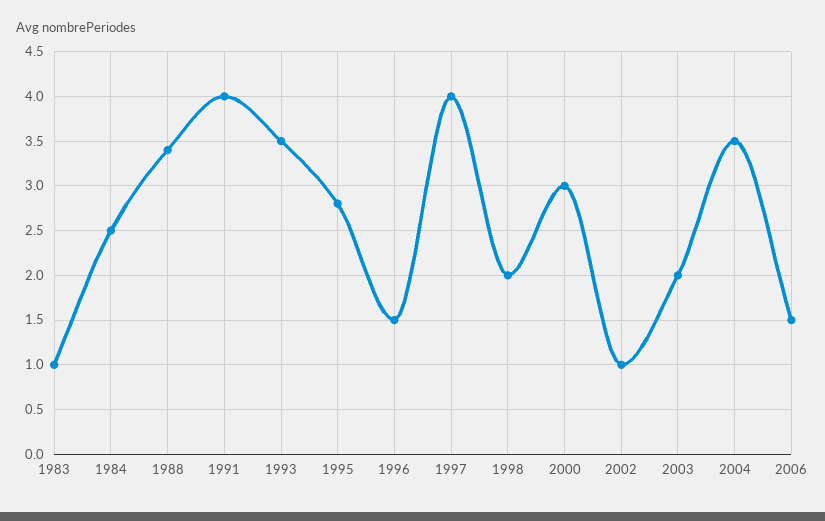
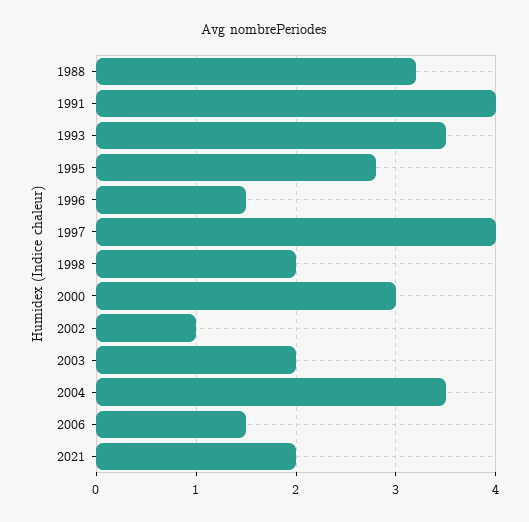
1983: 1 -> none
1984: 2.5 -> none
1988: 3.4 -> 3.2
2021: none -> 2

